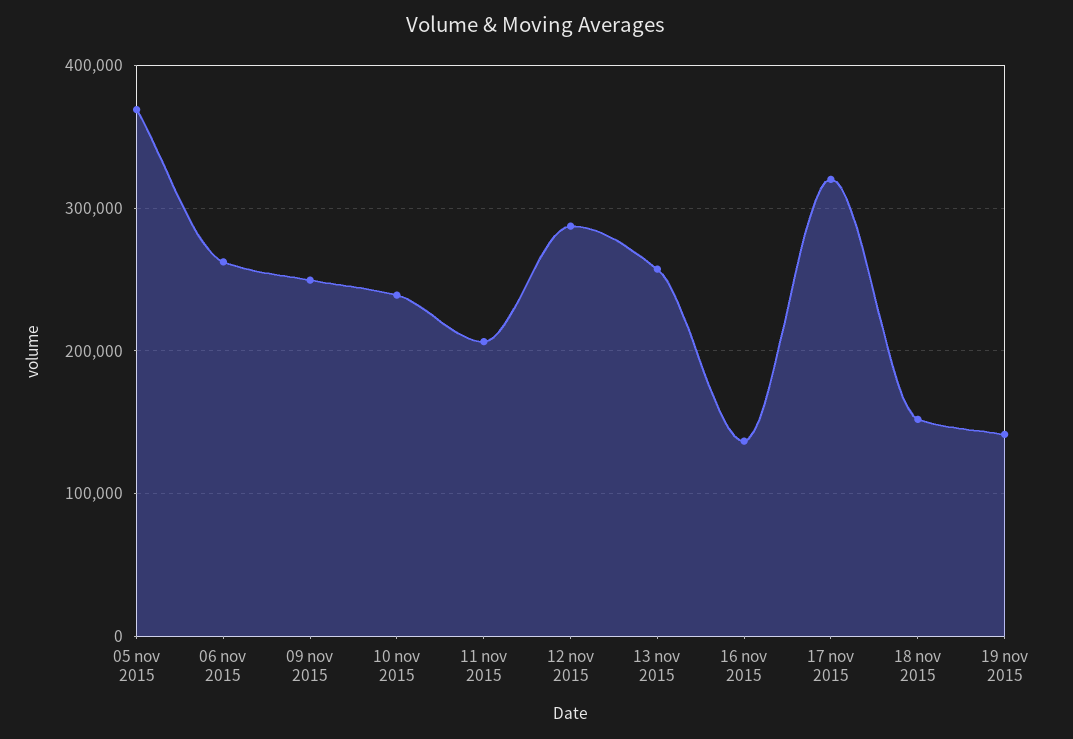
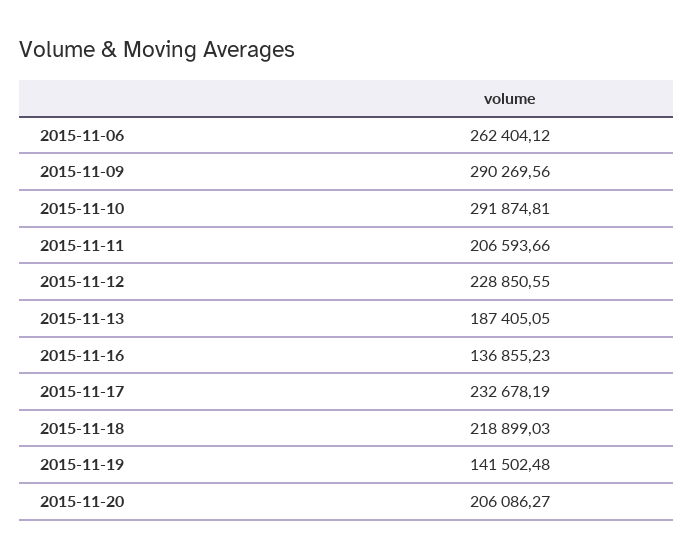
05 nov 2015: 370000 -> none
09 nov 2015: 250000 -> 290269.56
10 nov 2015: 240000 -> 291874.81
12 nov 2015: 290000 -> 228850.55
13 nov 2015: 260000 -> 187405.05
17 nov 2015: 320000 -> 232678.19
18 nov 2015: 150000 -> 218899.03
2015-11-20: none -> 206086.27

